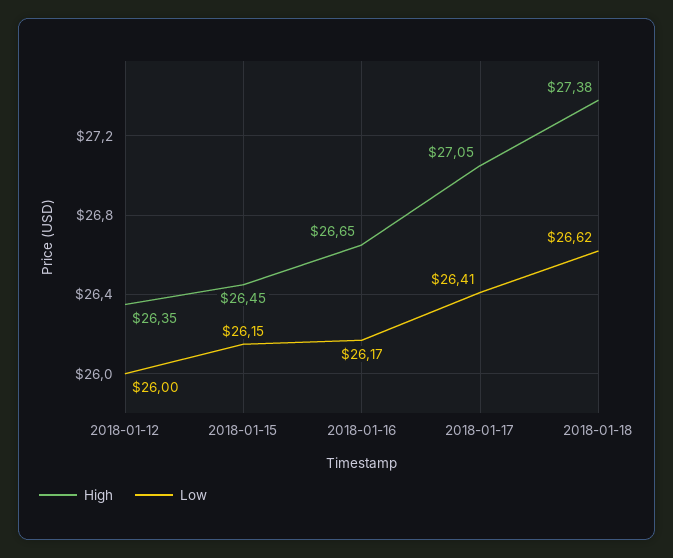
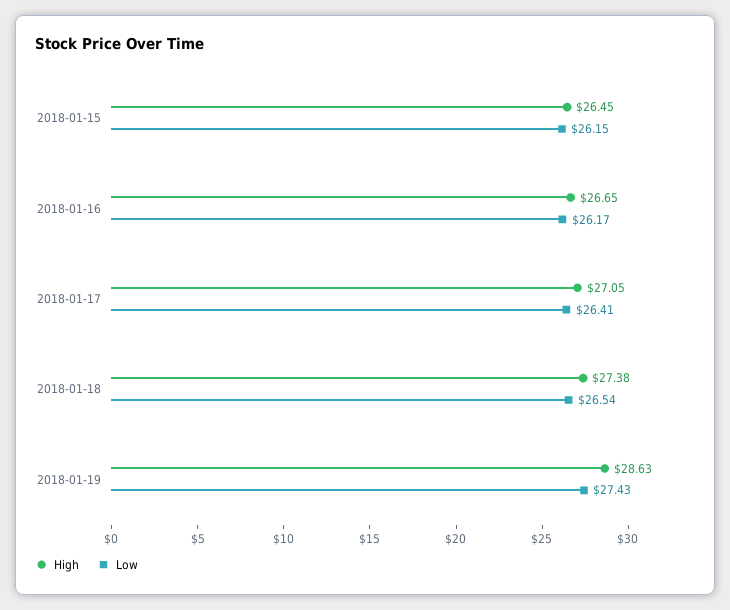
High, 2018-01-12: 26.35 -> none
Low, 2018-01-12: 26 -> none
Low, 2018-01-18: 26.62 -> 26.54
High, 2018-01-19: none -> 28.63
Low, 2018-01-19: none -> 27.43

